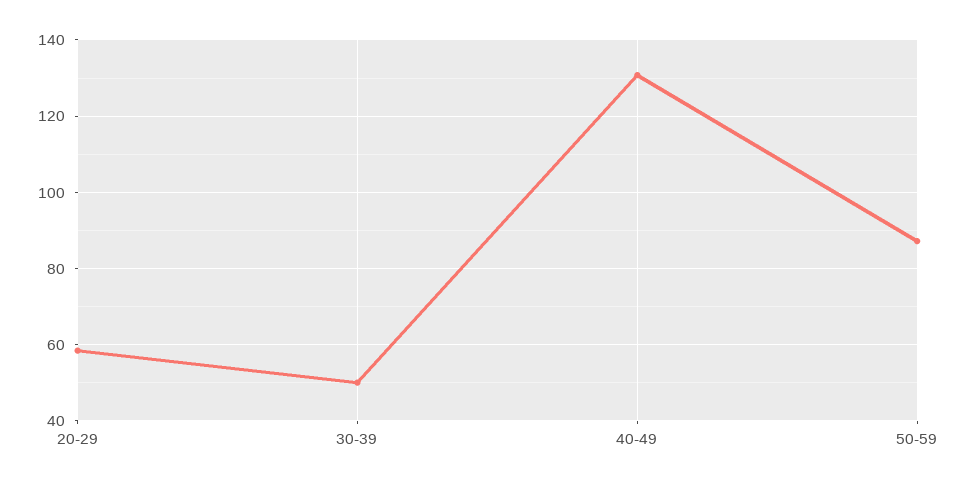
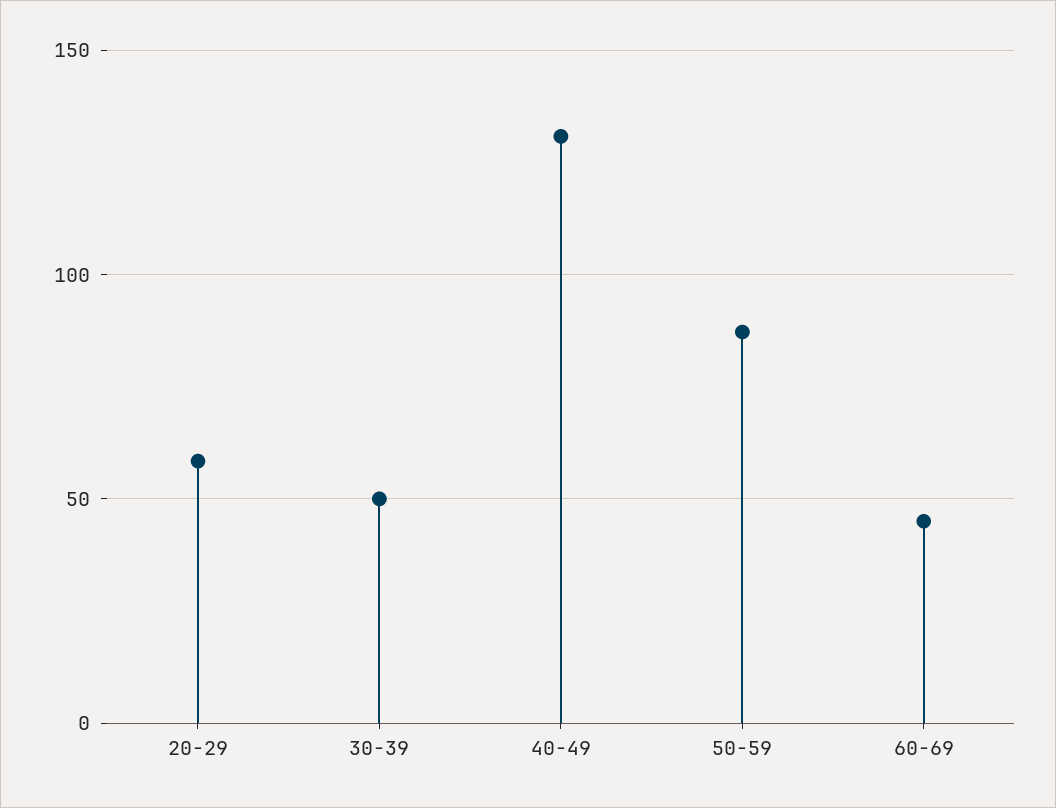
60-69: none -> 45

